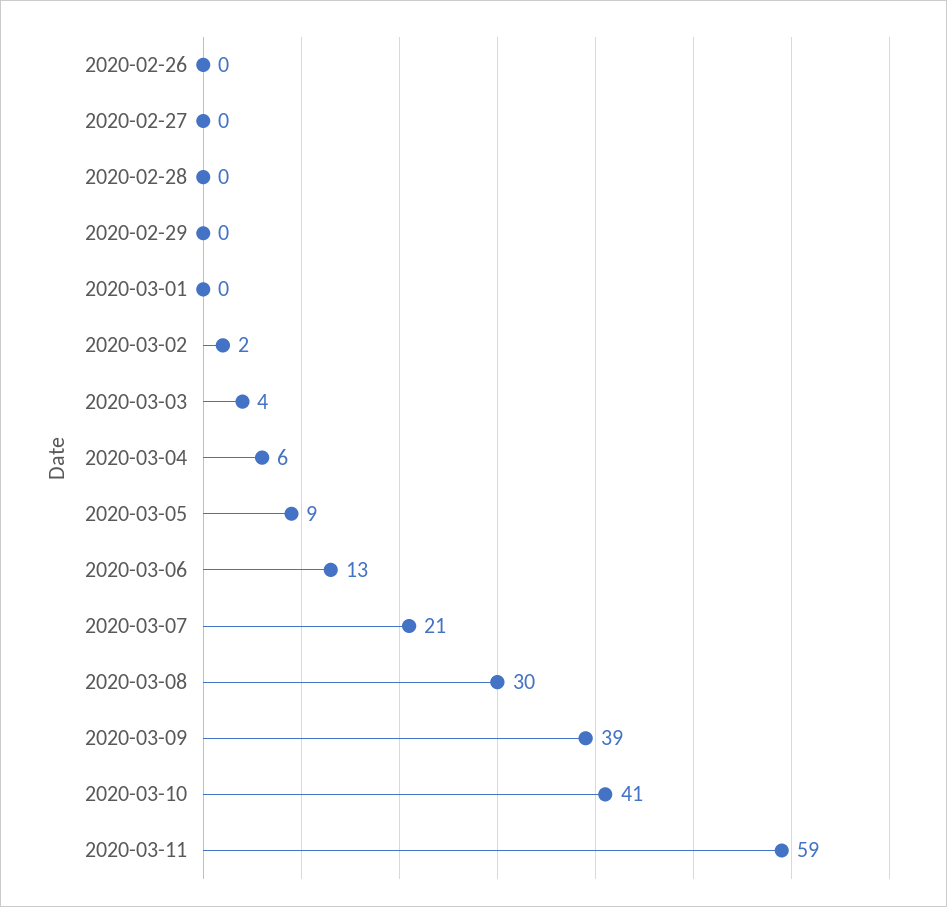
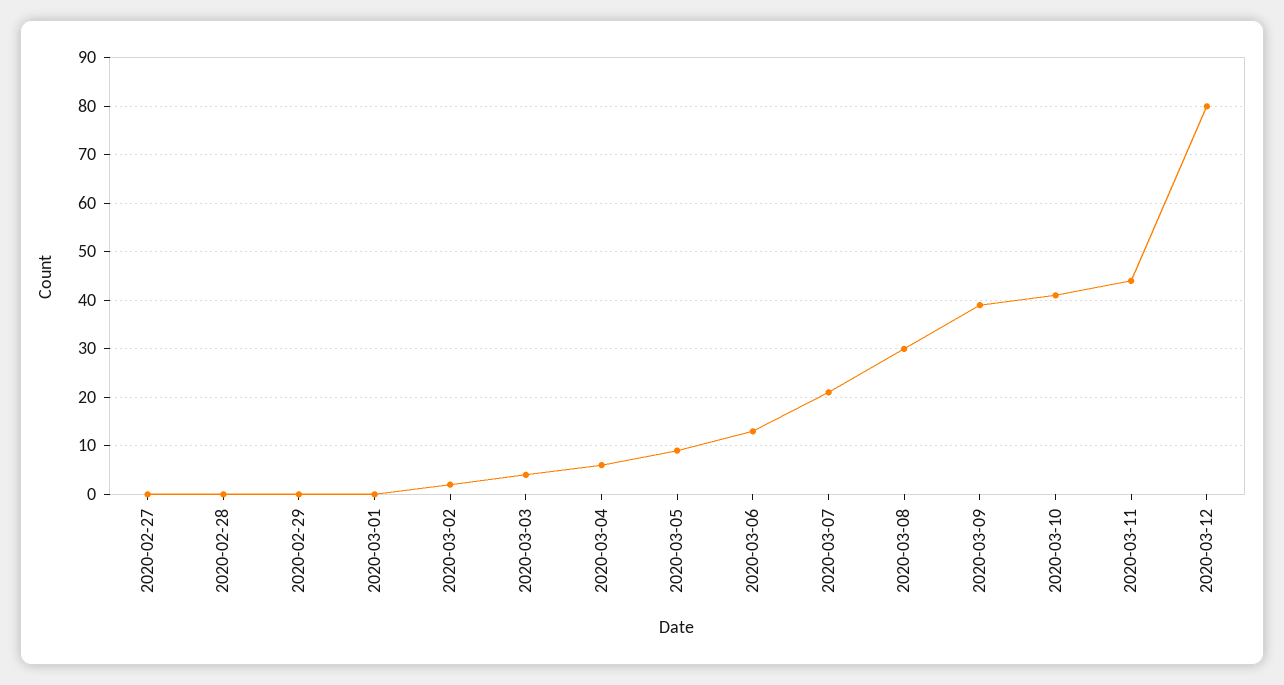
2020-02-26: 0 -> none
2020-03-11: 59 -> 45
2020-03-12: none -> 80

